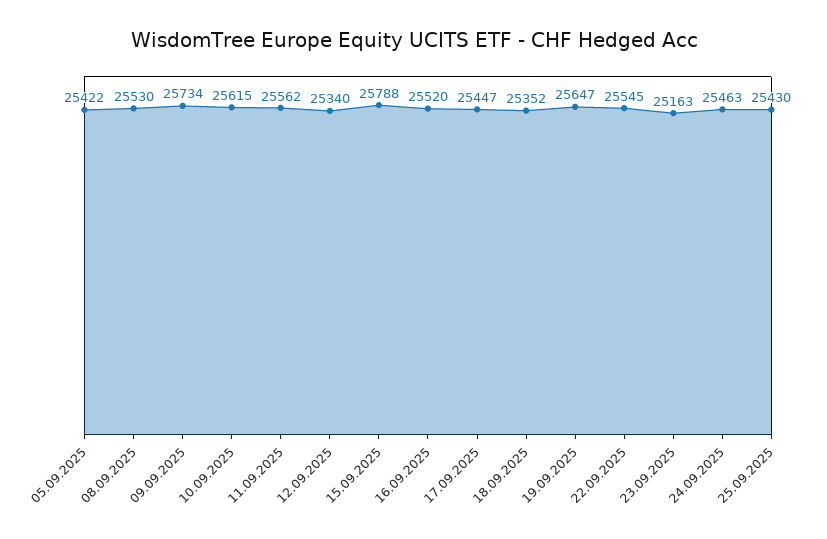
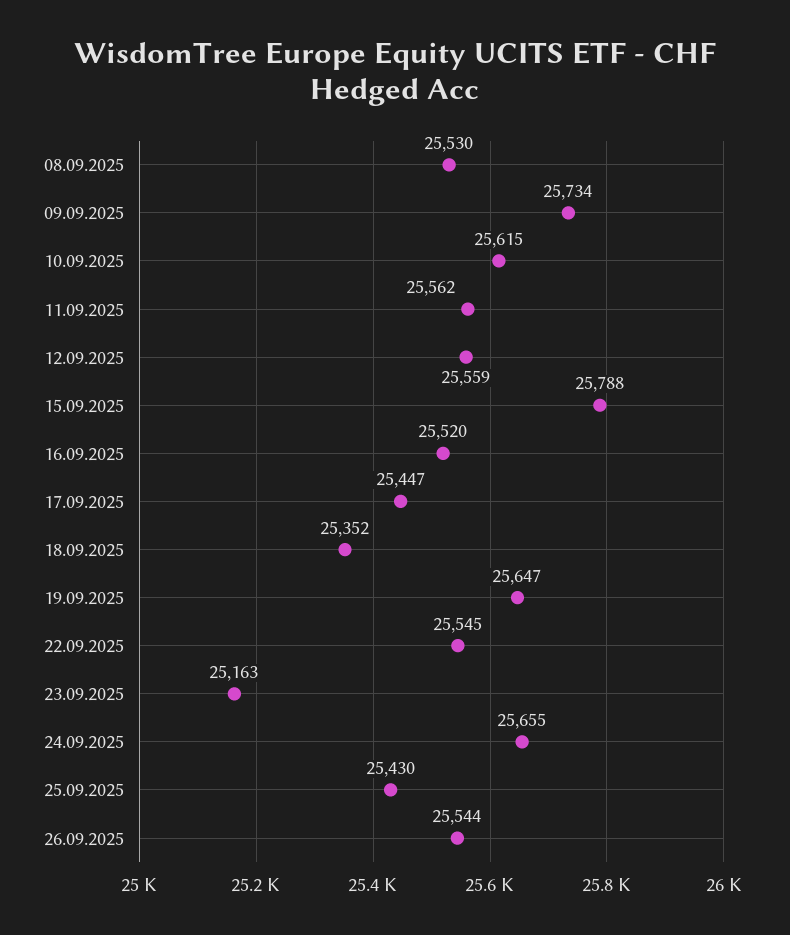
05.09.2025: 25422 -> none
12.09.2025: 25340 -> 25559
24.09.2025: 25463 -> 25655
26.09.2025: none -> 25544

